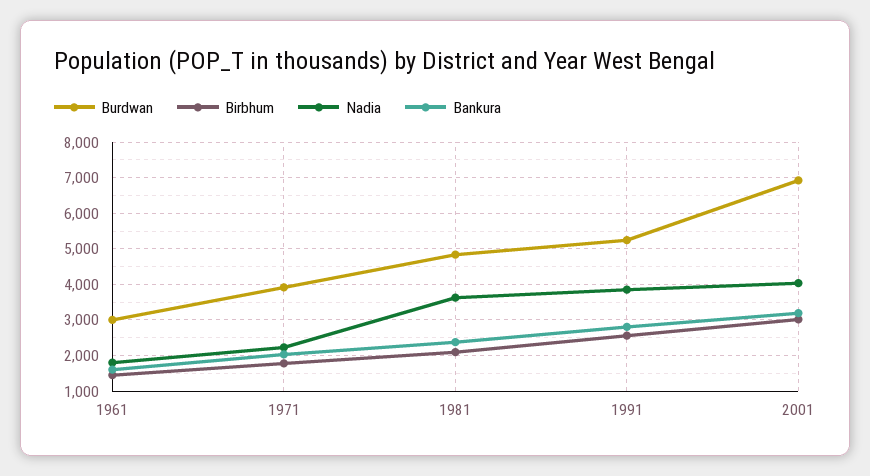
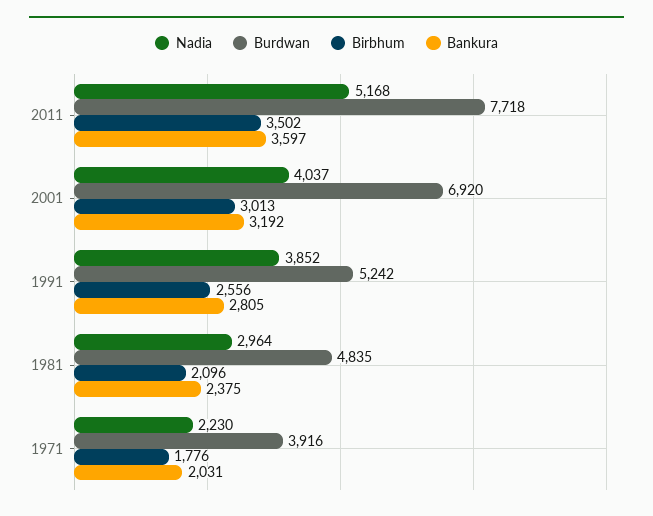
Burdwan, 1961: 3000 -> none
Birbhum, 1961: 1400 -> none
Nadia, 1961: 1800 -> none
Bankura, 1961: 1600 -> none
Nadia, 1981: 3600 -> 2964
Nadia, 2011: none -> 5168
Burdwan, 2011: none -> 7718
Birbhum, 2011: none -> 3502
Bankura, 2011: none -> 3597

